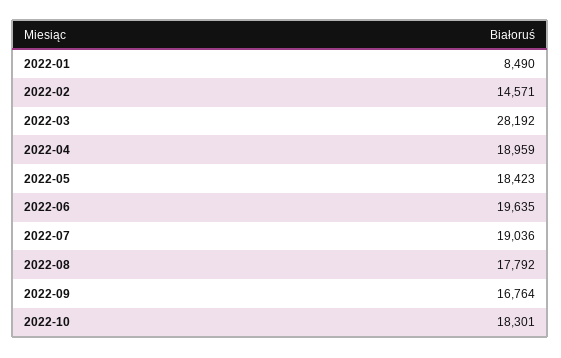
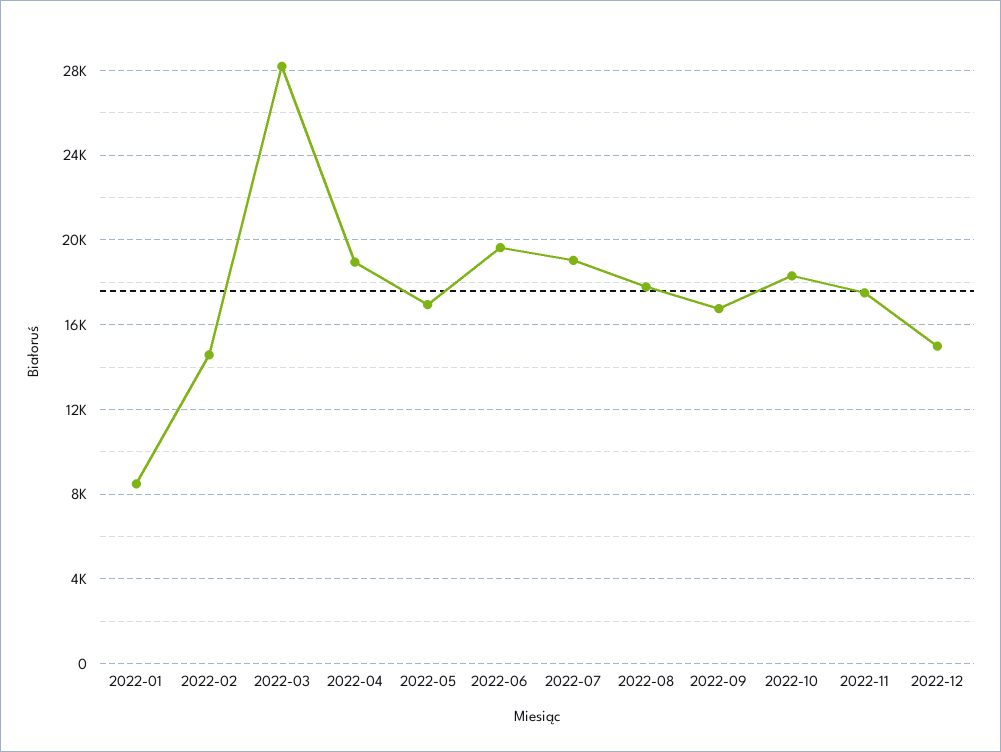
2022-05: 18423 -> 17000
2022-11: none -> 17500
2022-12: none -> 15000

